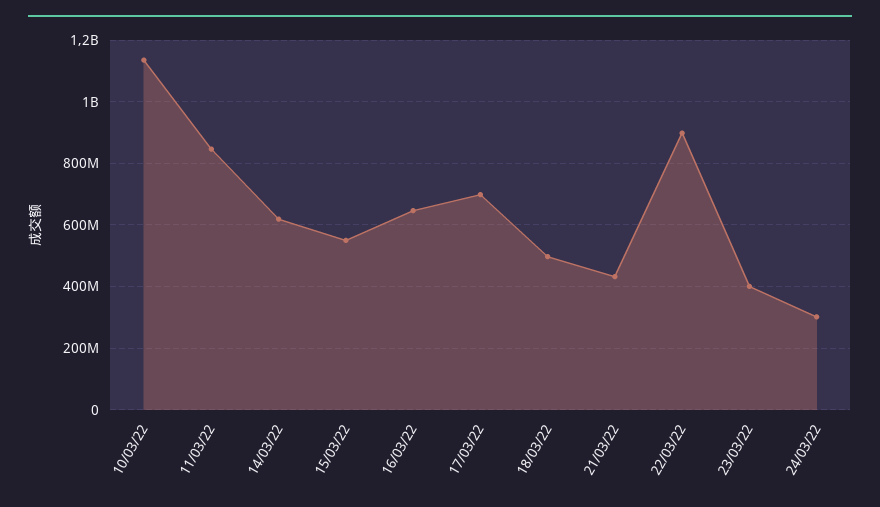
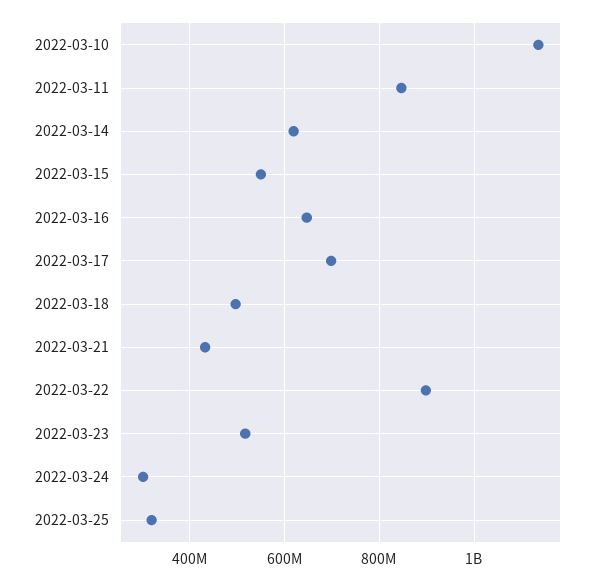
23/03/22: 400000000 -> 520000000
2022-03-25: none -> 320000000

